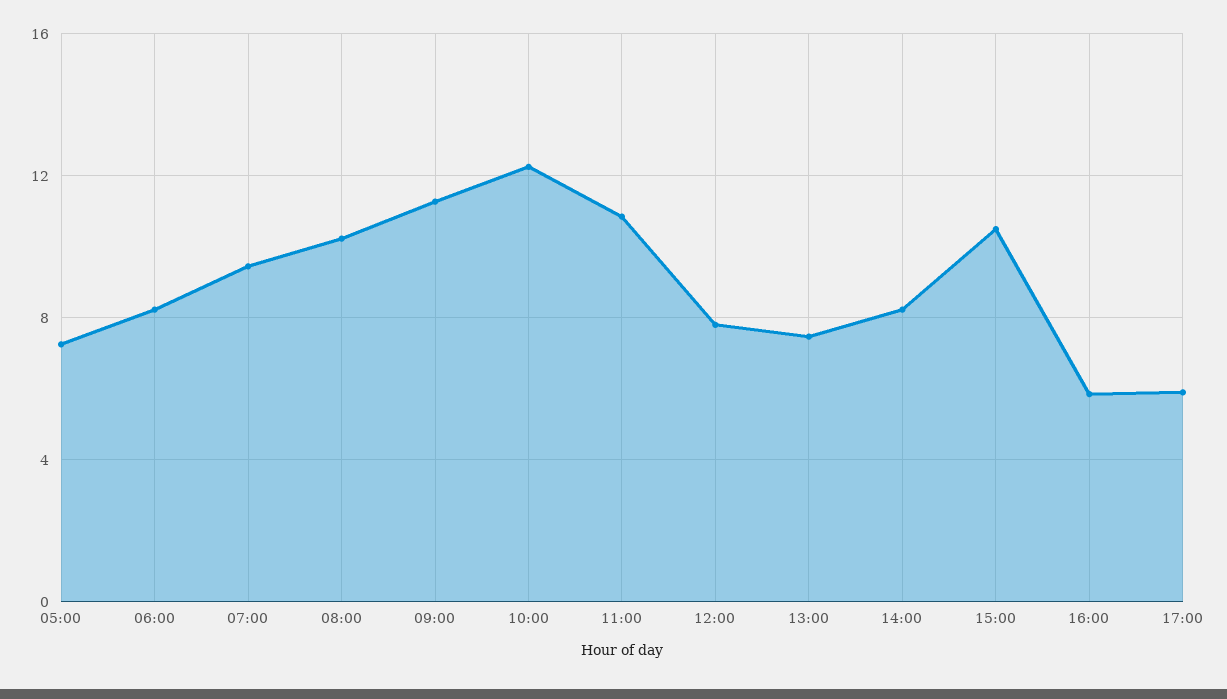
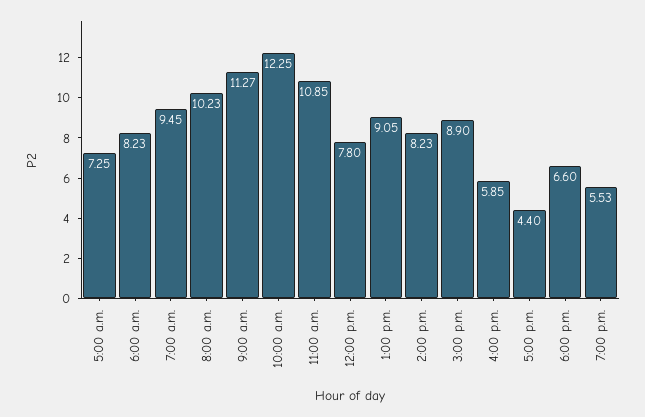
13:00: 7.5 -> 9.05
15:00: 10.5 -> 8.9
17:00: 6 -> 4.4
6:00 p.m.: none -> 6.6
7:00 p.m.: none -> 5.53

